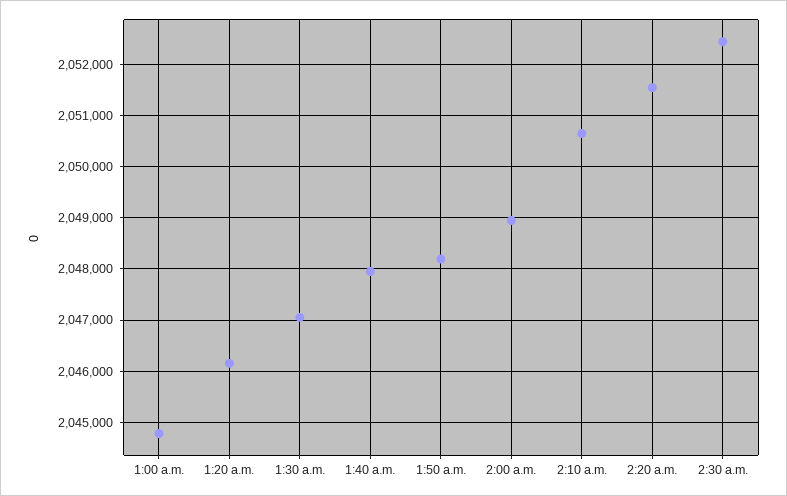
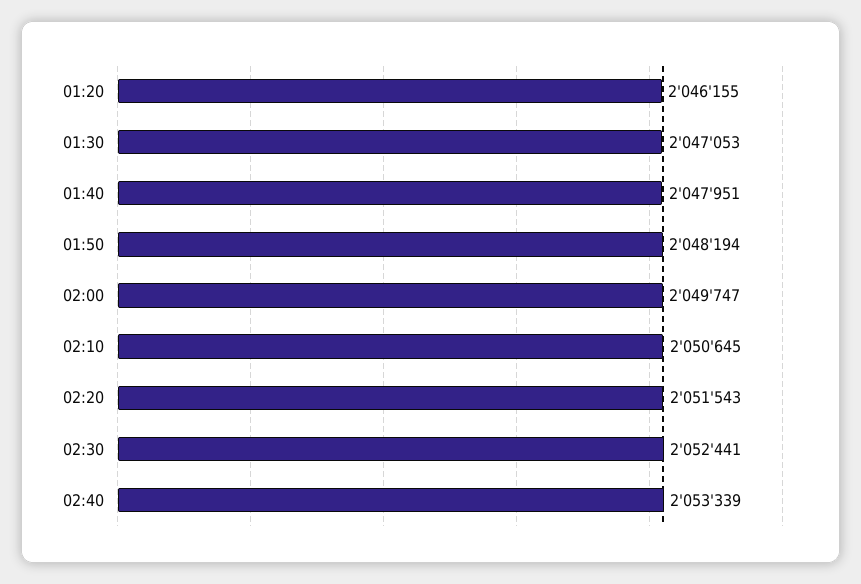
1:00 a.m.: 2044800 -> none
2:00 a.m.: 2049000 -> 2049747
02:40: none -> 2053339

